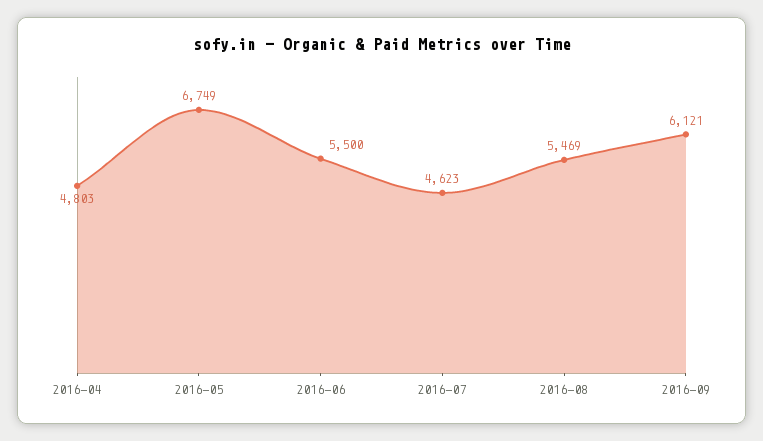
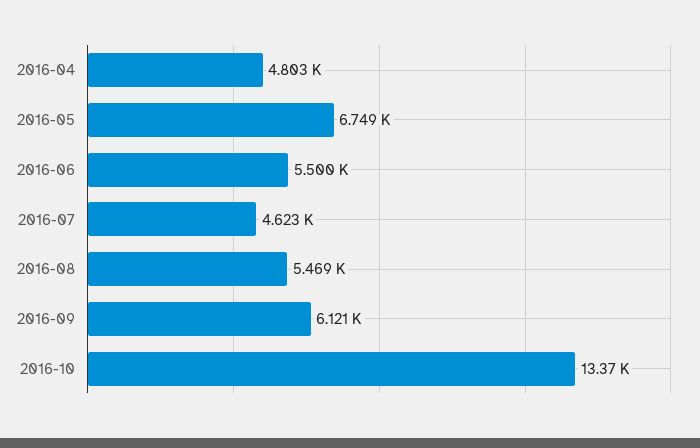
2016-10: none -> 13370

